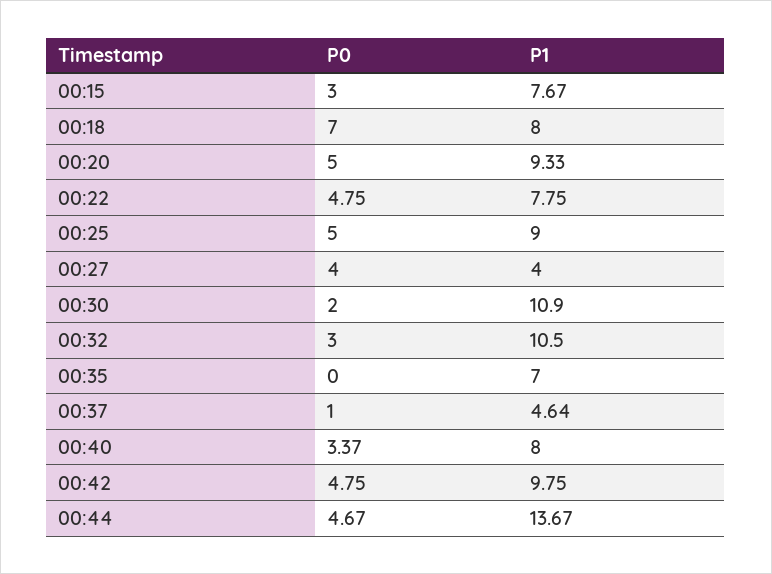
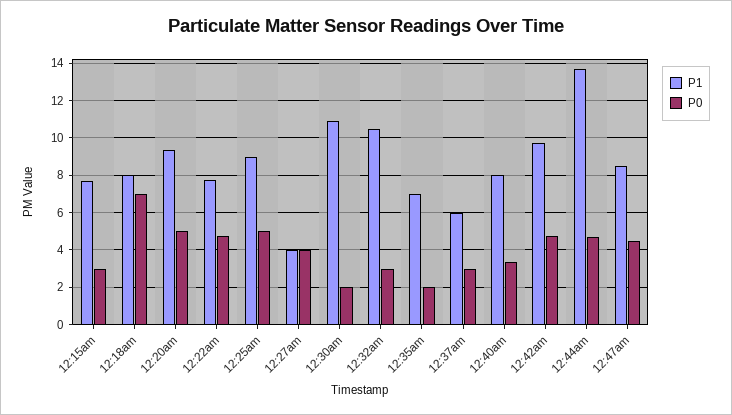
P0, 00:35: 0 -> 2
P0, 00:37: 1 -> 3
P1, 00:37: 4.64 -> 6
P1, 12:47am: none -> 8.5
P0, 12:47am: none -> 4.5

